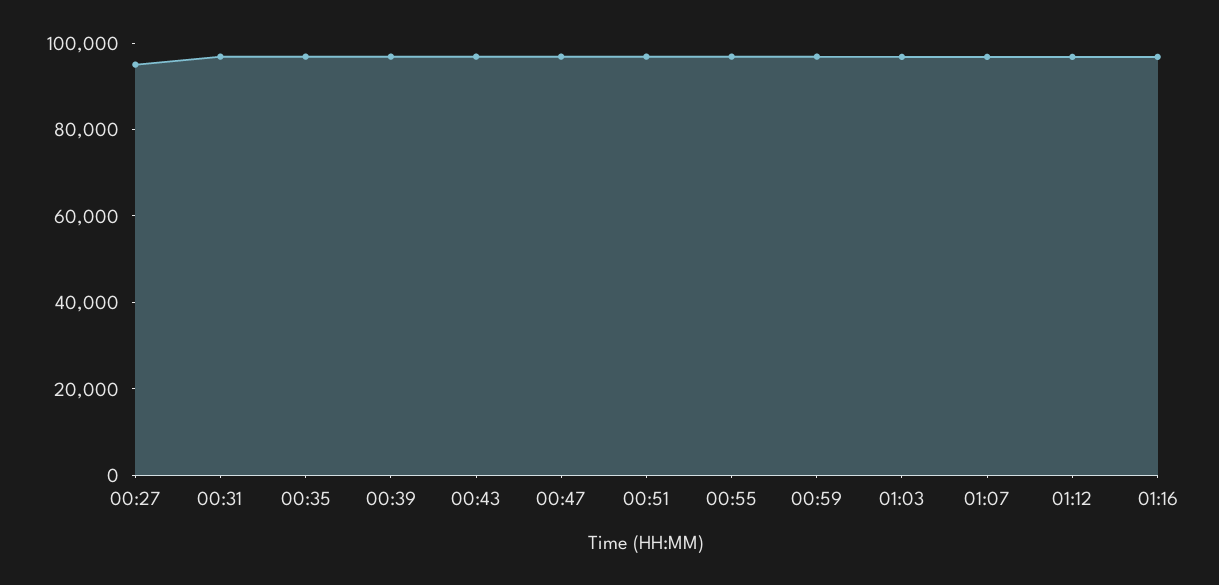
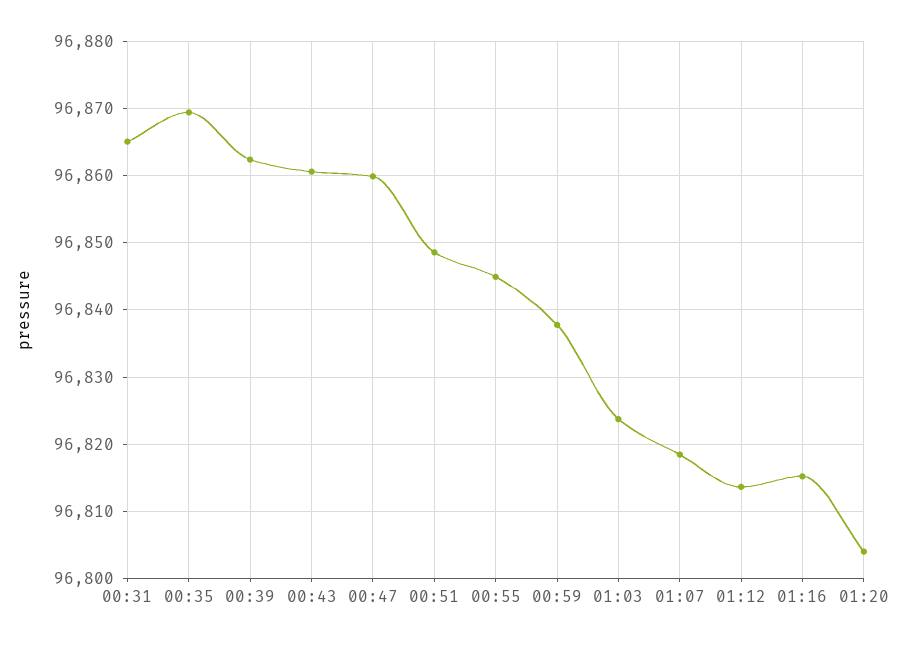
00:27: 95000 -> none
01:20: none -> 96804

